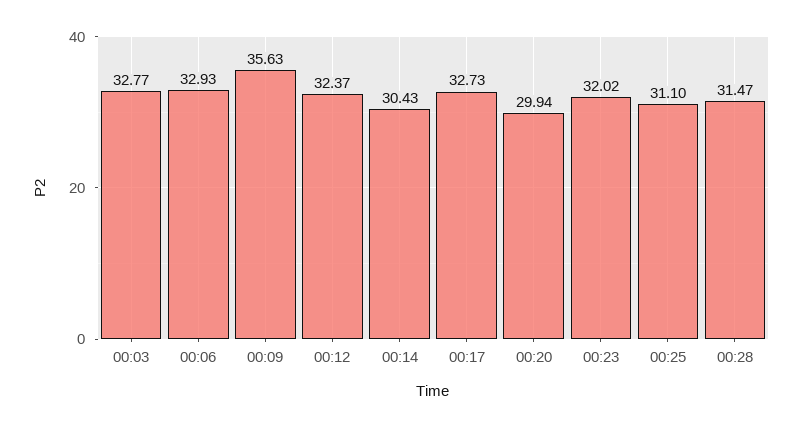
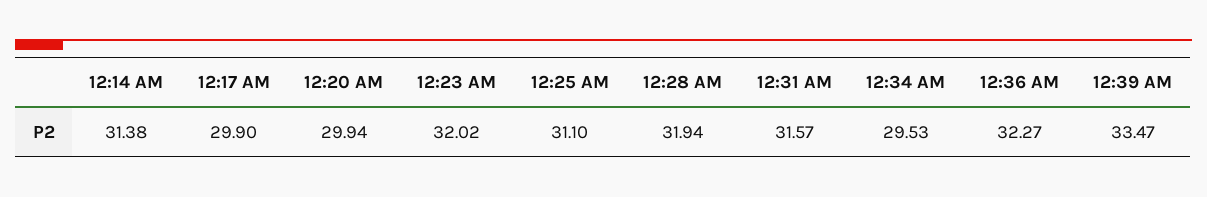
00:03: 32.77 -> none
00:06: 32.93 -> none
00:09: 35.63 -> none
00:12: 32.37 -> none
00:14: 30.43 -> 31.38
00:17: 32.73 -> 29.9
00:28: 31.47 -> 31.94
12:31 AM: none -> 31.57
12:34 AM: none -> 29.53
12:36 AM: none -> 32.27
12:39 AM: none -> 33.47

